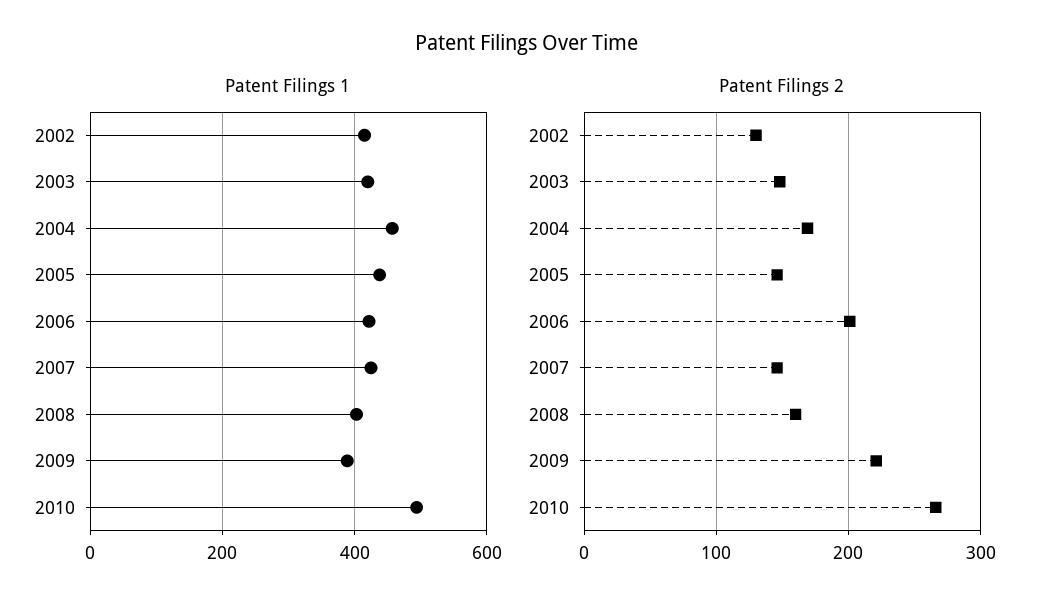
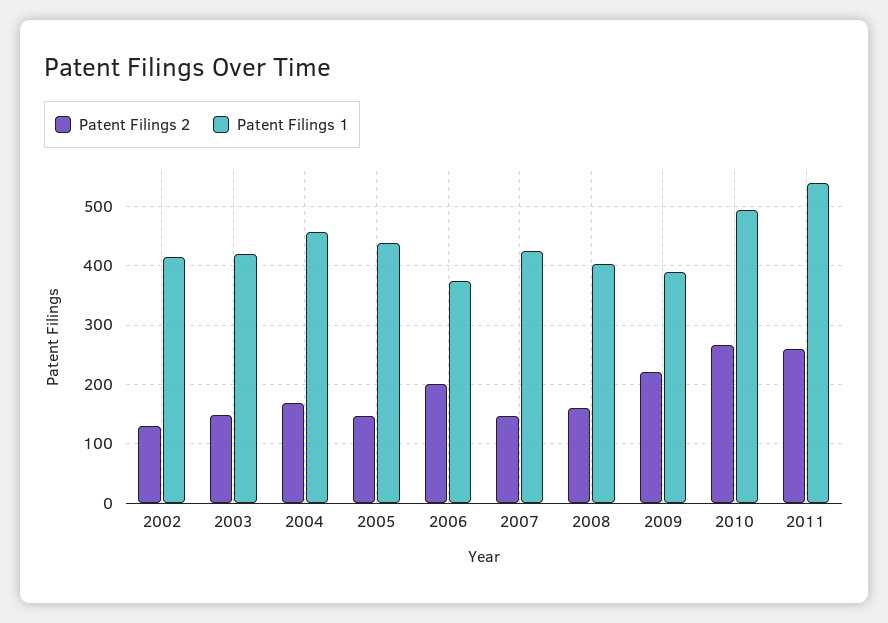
Patent Filings 1, 2006: 420 -> 380
Patent Filings 2, 2011: none -> 260
Patent Filings 1, 2011: none -> 540

